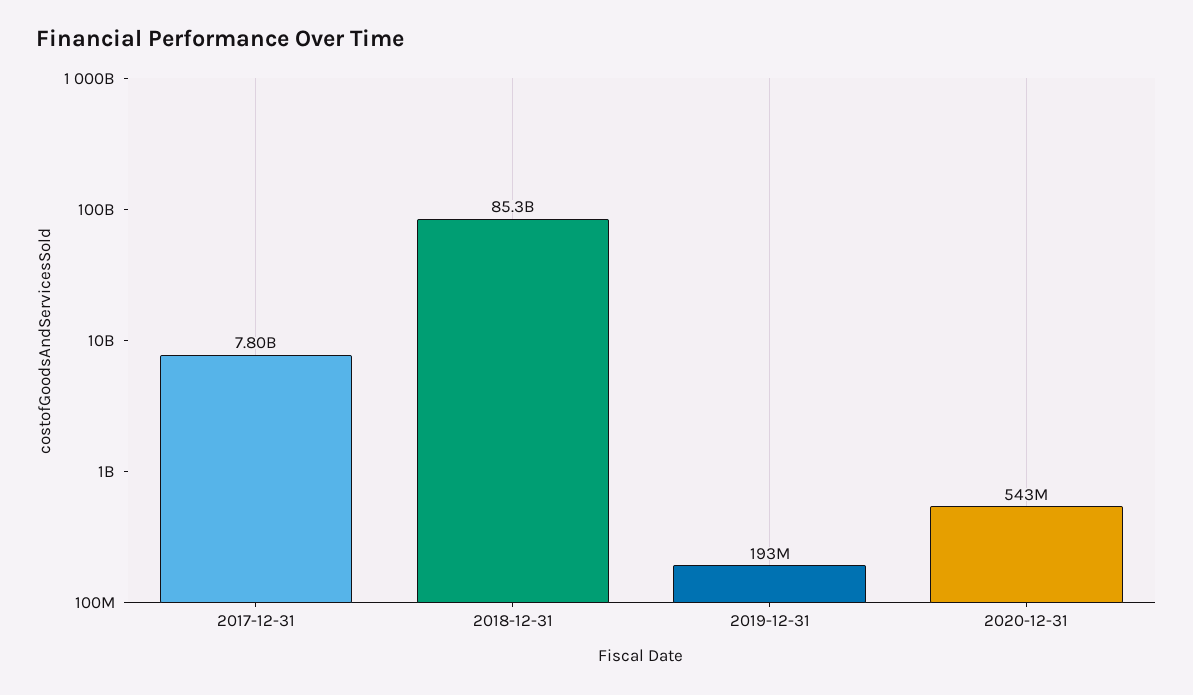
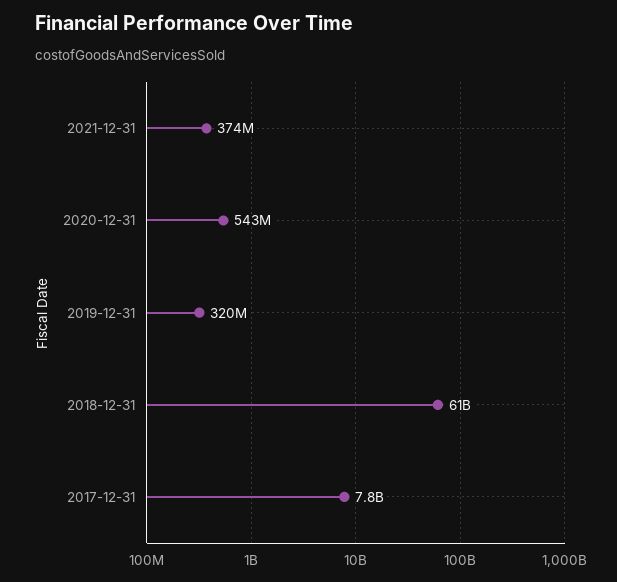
2018-12-31: 85300000000 -> 61000000000
2019-12-31: 193000000 -> 320000000
2021-12-31: none -> 374000000

